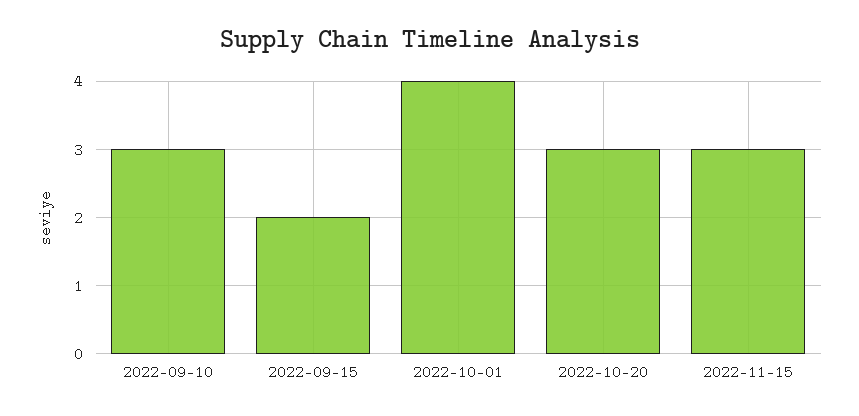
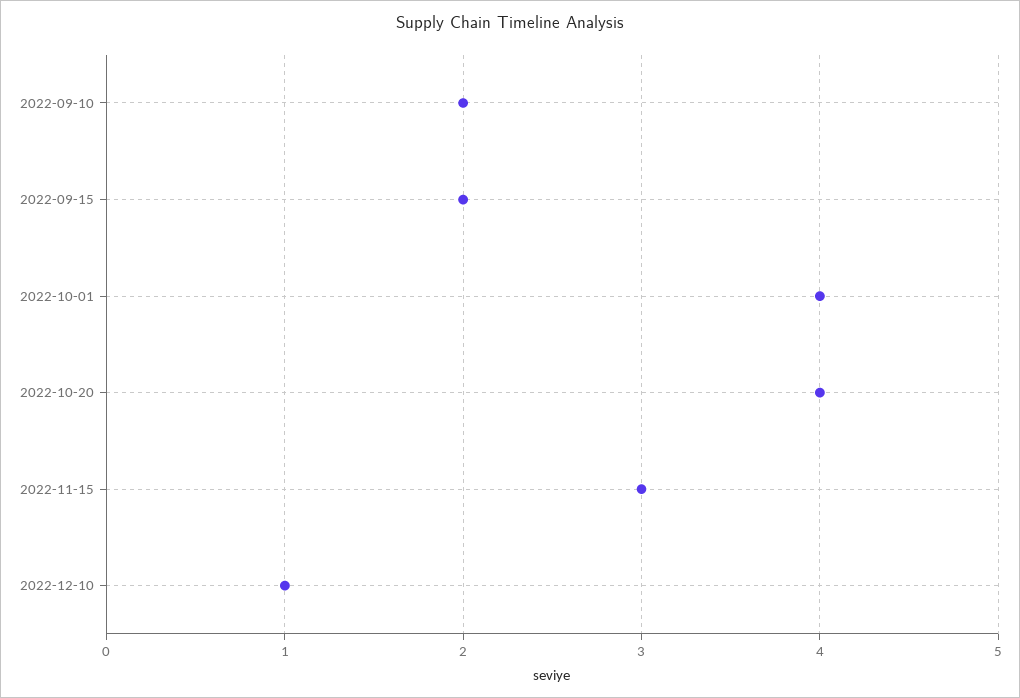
2022-09-10: 3 -> 2
2022-10-20: 3 -> 4
2022-12-10: none -> 1

